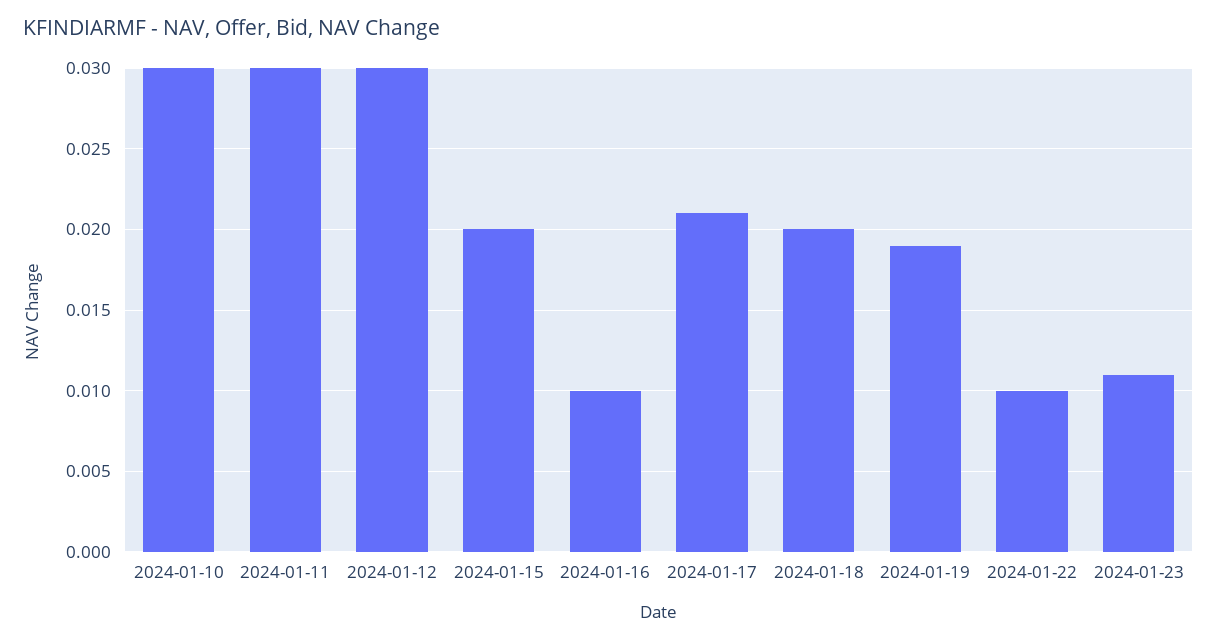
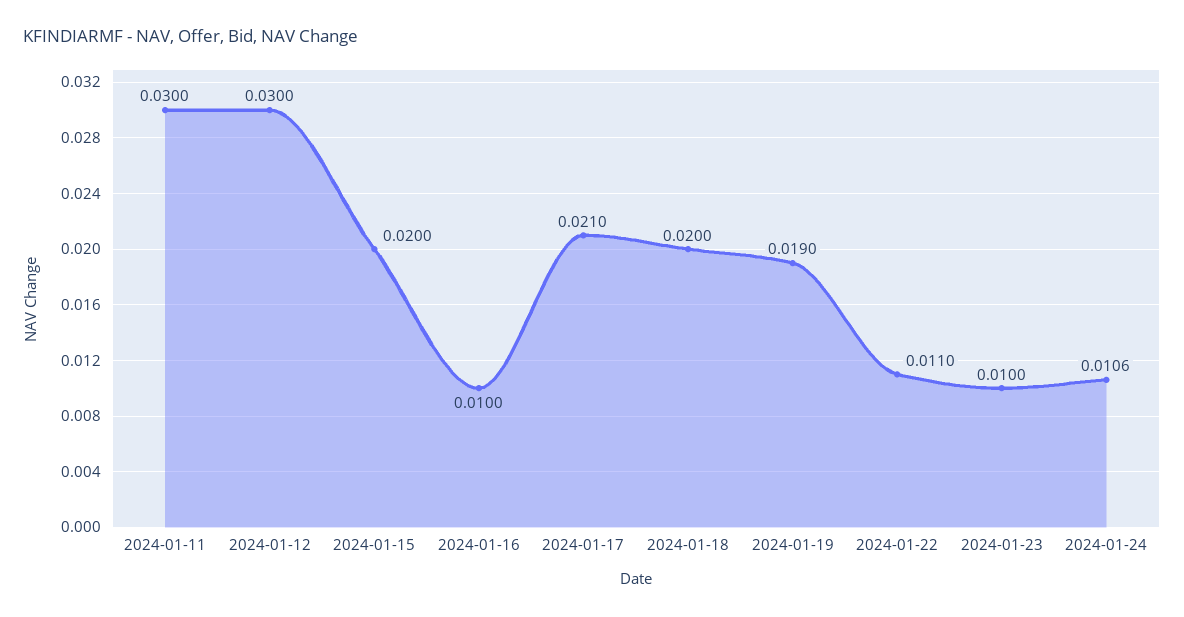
2024-01-10: 0.03 -> none
2024-01-22: 0.01 -> 0.011
2024-01-23: 0.011 -> 0.01
2024-01-24: none -> 0.0106

